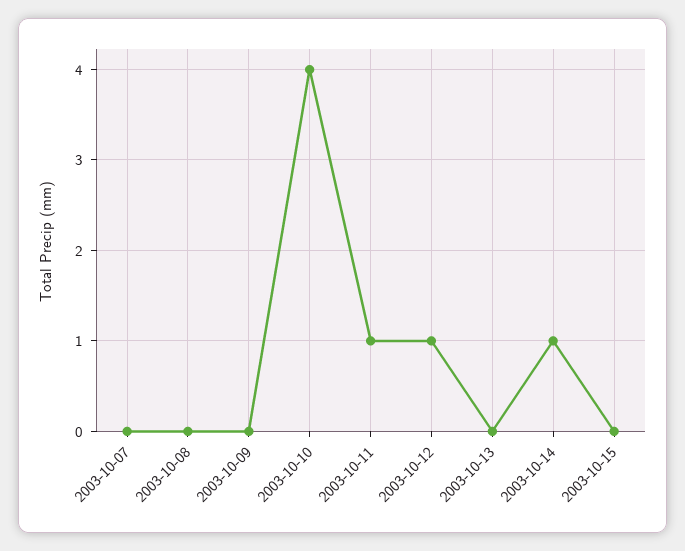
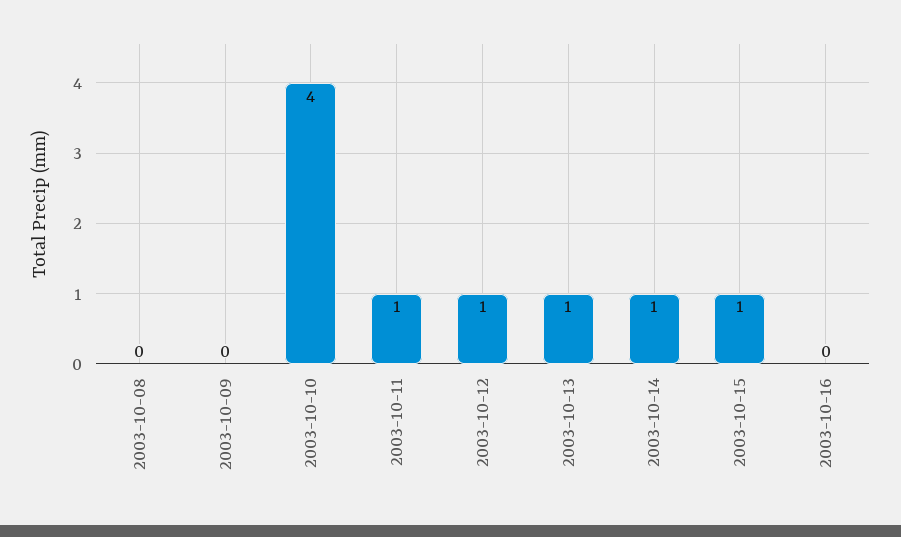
2003-10-07: 0 -> none
2003-10-13: 0 -> 1
2003-10-15: 0 -> 1
2003-10-16: none -> 0

